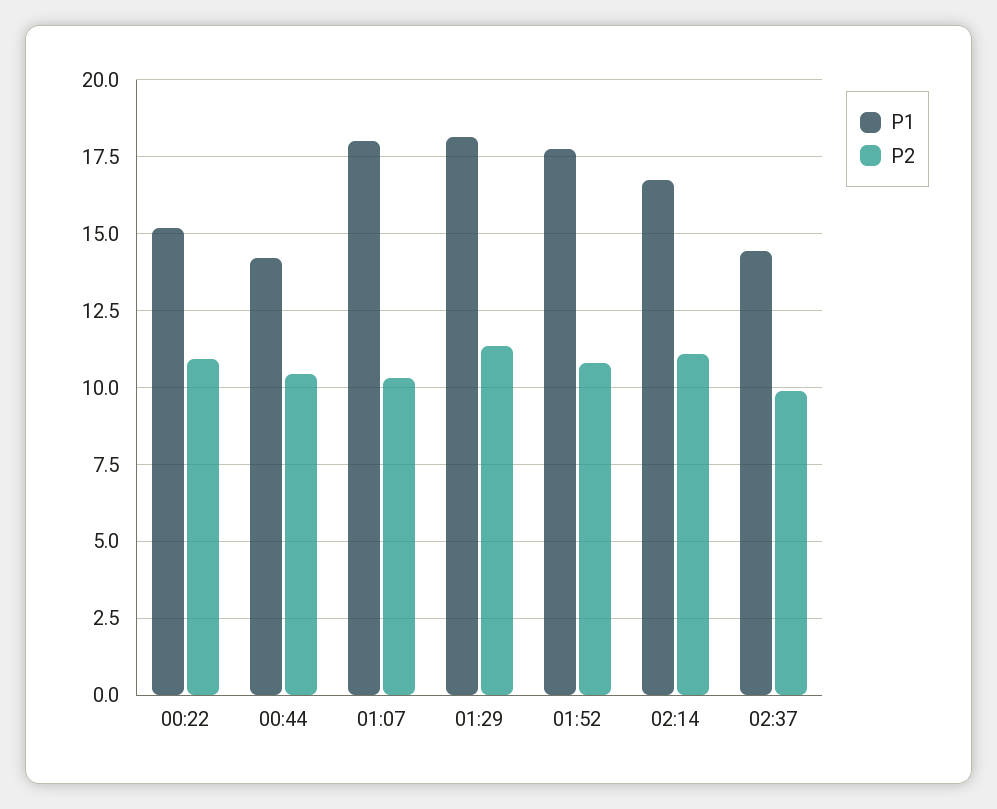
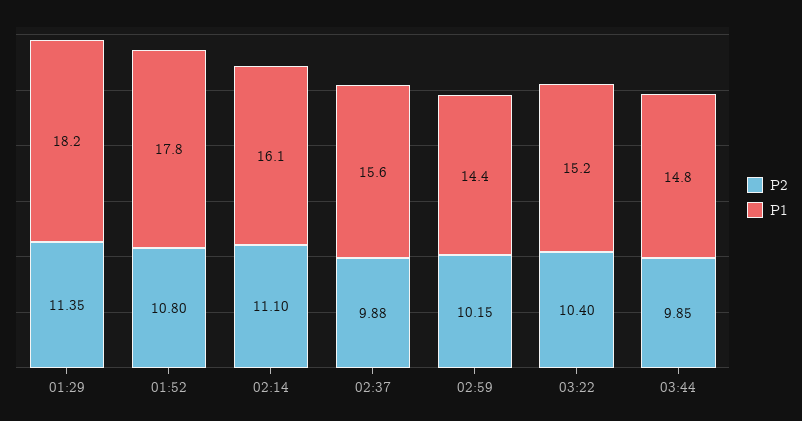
P1, 00:22: 15.25 -> none
P2, 00:22: 11 -> none
P1, 00:44: 14.25 -> none
P2, 00:44: 10.5 -> none
P1, 01:07: 18 -> none
P2, 01:07: 10.25 -> none
P1, 02:14: 16.75 -> 16.1
P1, 02:37: 14.5 -> 15.6
P2, 02:59: none -> 10.15
P1, 02:59: none -> 14.4
P2, 03:22: none -> 10.4
P1, 03:22: none -> 15.2
P2, 03:44: none -> 9.85
P1, 03:44: none -> 14.8

